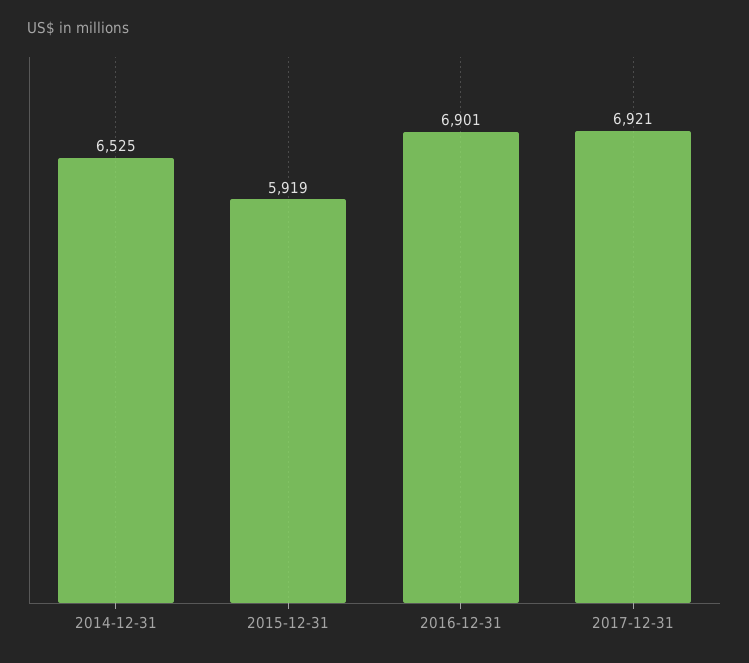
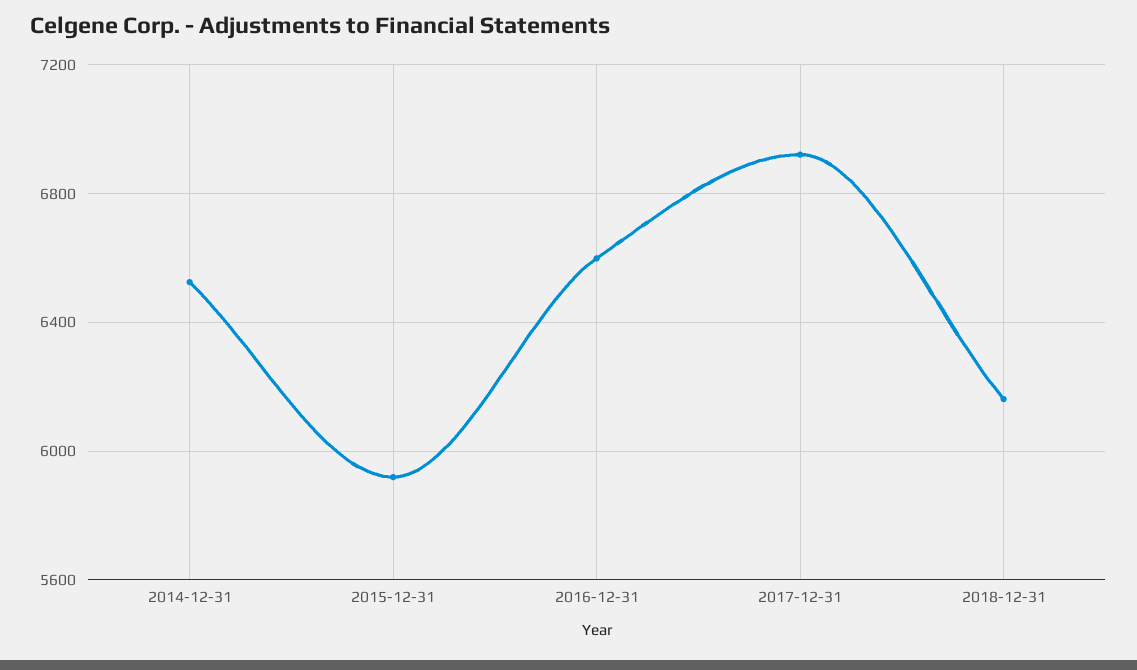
2016-12-31: 6901 -> 6600
2018-12-31: none -> 6150

